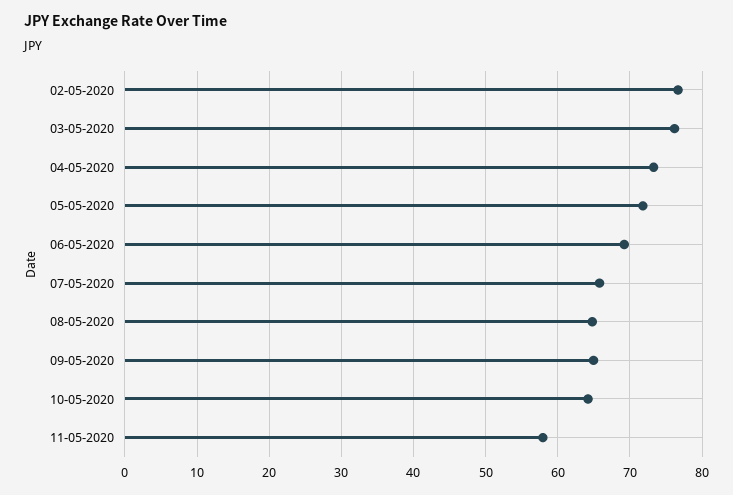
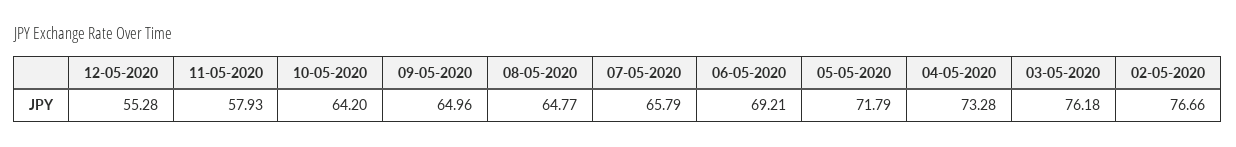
12-05-2020: none -> 55.28

